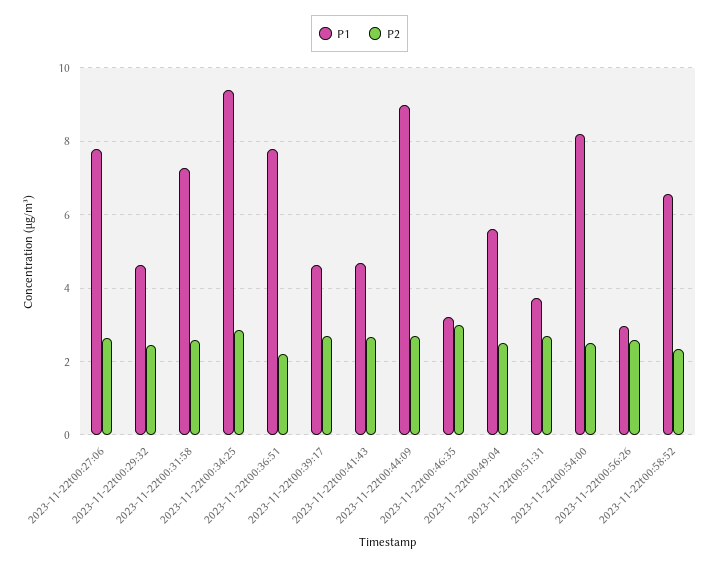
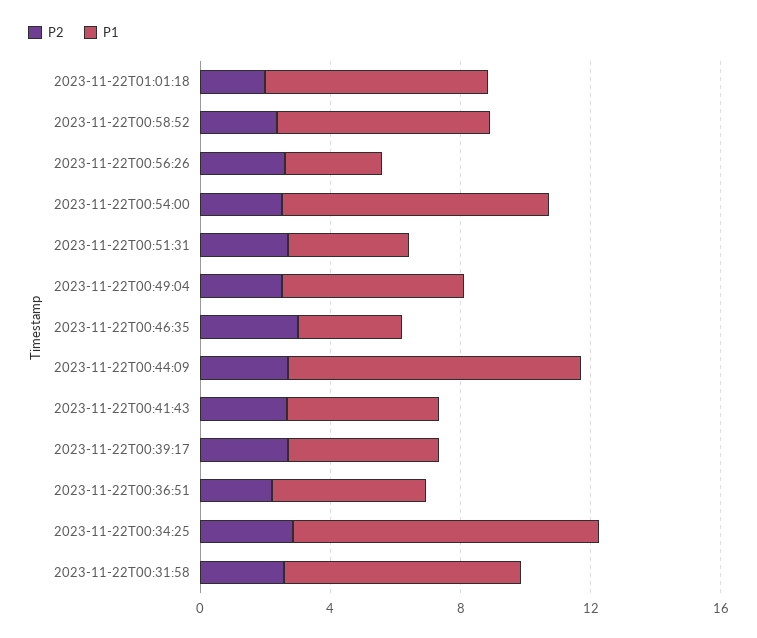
P1, 2023-11-22t00:27:06: 7.8 -> none
P2, 2023-11-22t00:27:06: 2.6 -> none
P1, 2023-11-22t00:29:32: 4.6 -> none
P2, 2023-11-22t00:29:32: 2.4 -> none
P1, 2023-11-22t00:36:51: 7.8 -> 5
P2, 2023-11-22T01:01:18: none -> 2
P1, 2023-11-22T01:01:18: none -> 7

